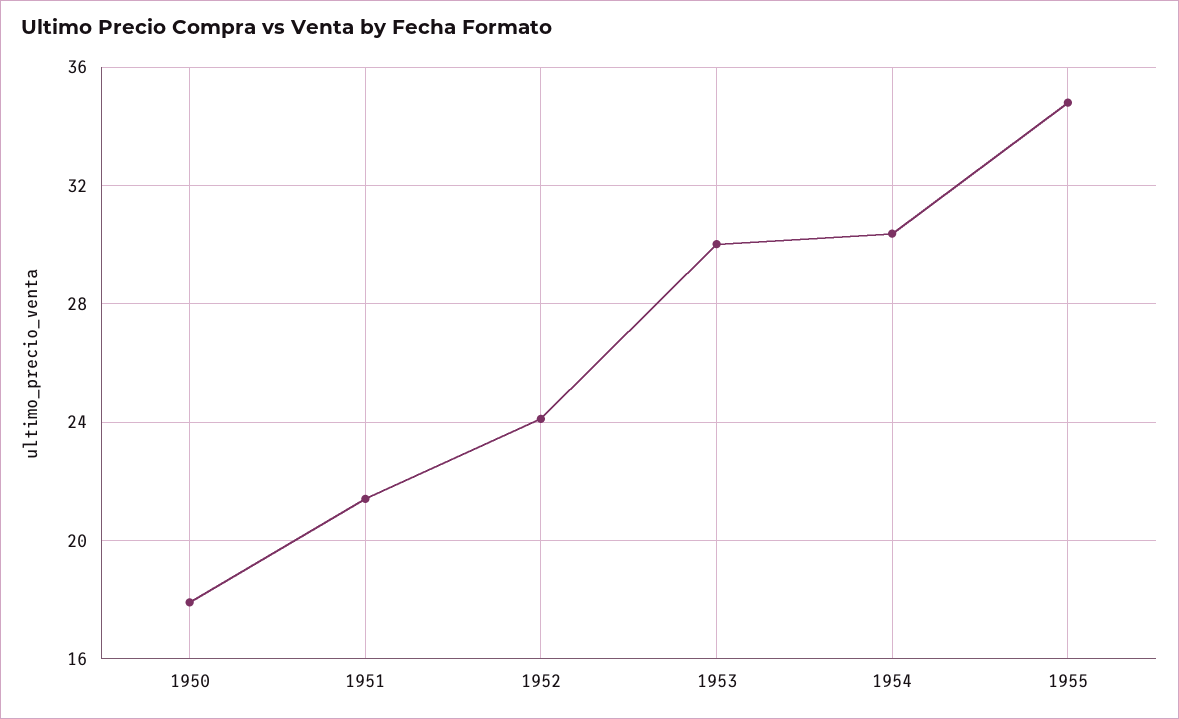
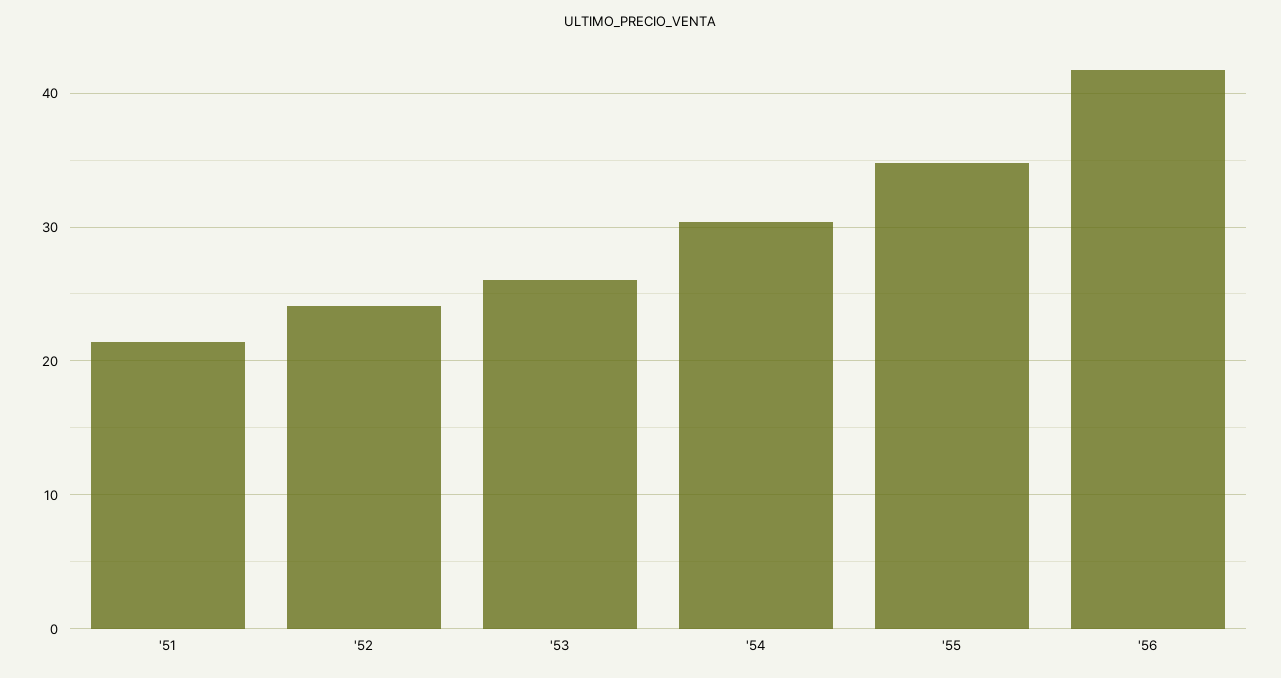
1950: 18 -> none
1953: 30 -> 26
'56: none -> 42

